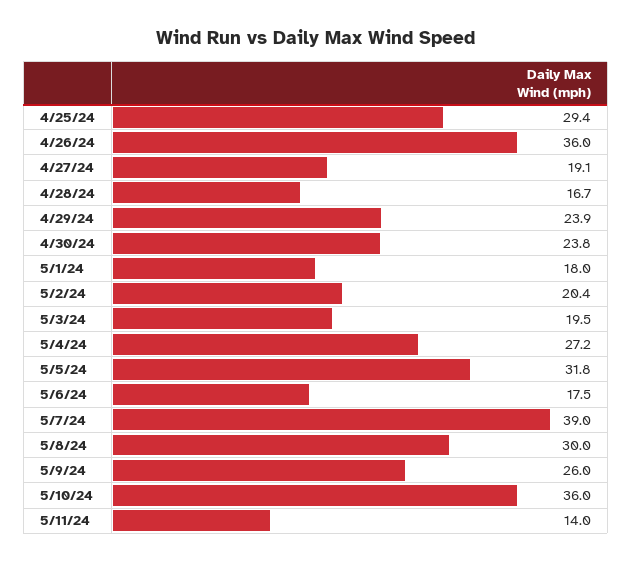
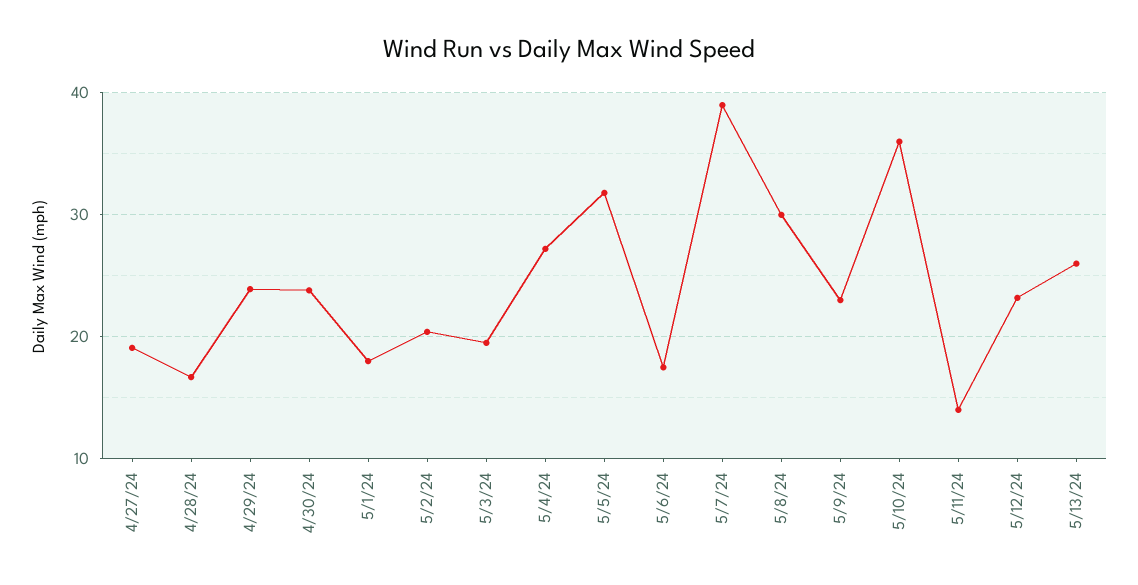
4/25/24: 29.4 -> none
4/26/24: 36 -> none
5/9/24: 26 -> 23
5/12/24: none -> 23
5/13/24: none -> 26

